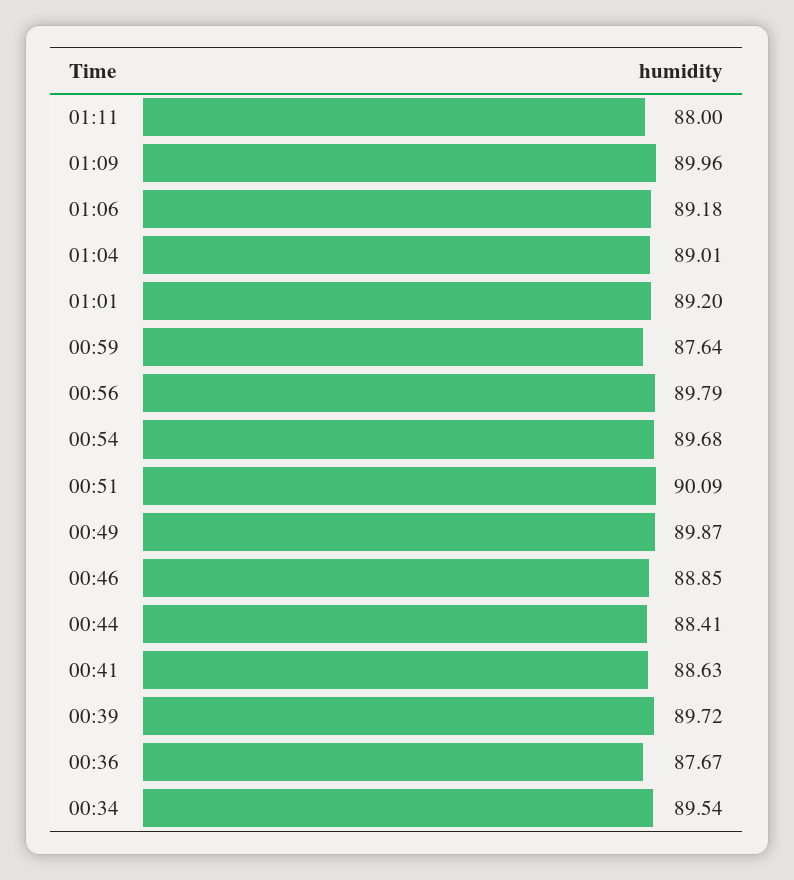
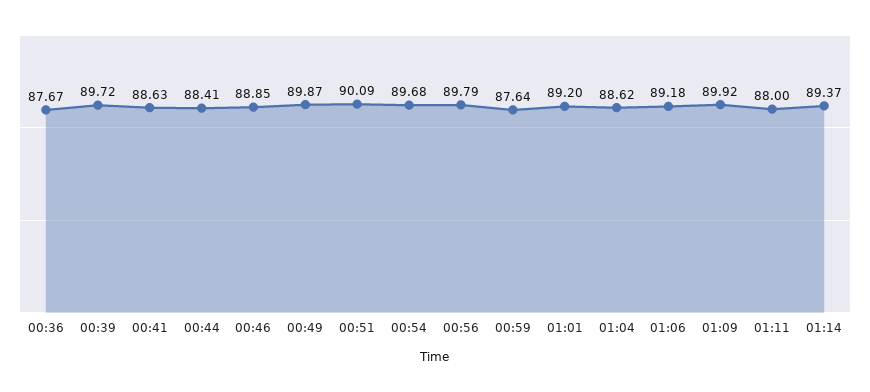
01:09: 89.96 -> 89.92
01:04: 89.01 -> 88.62
00:34: 89.54 -> none
01:14: none -> 89.37

